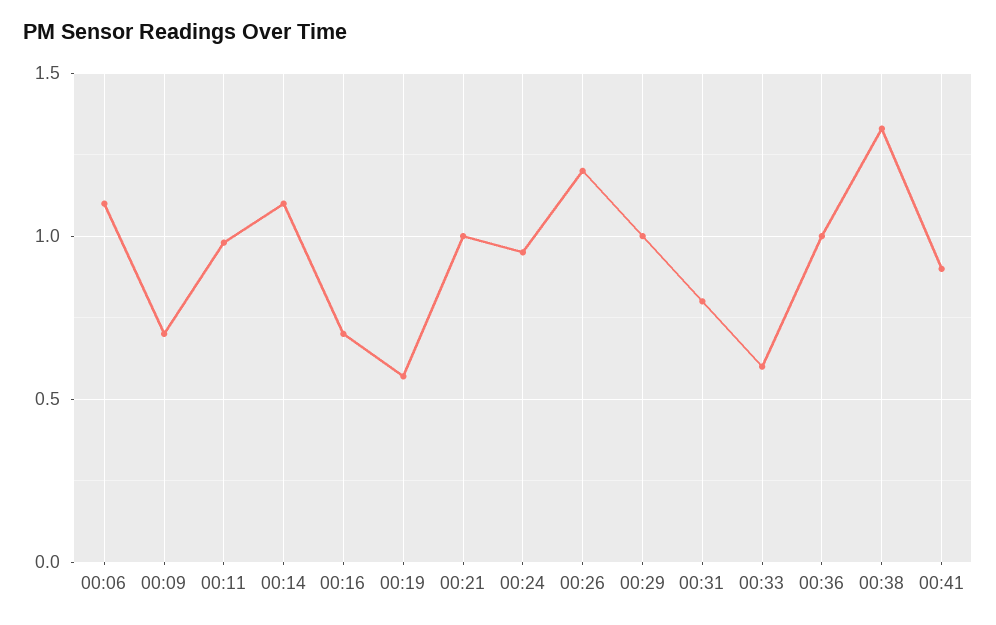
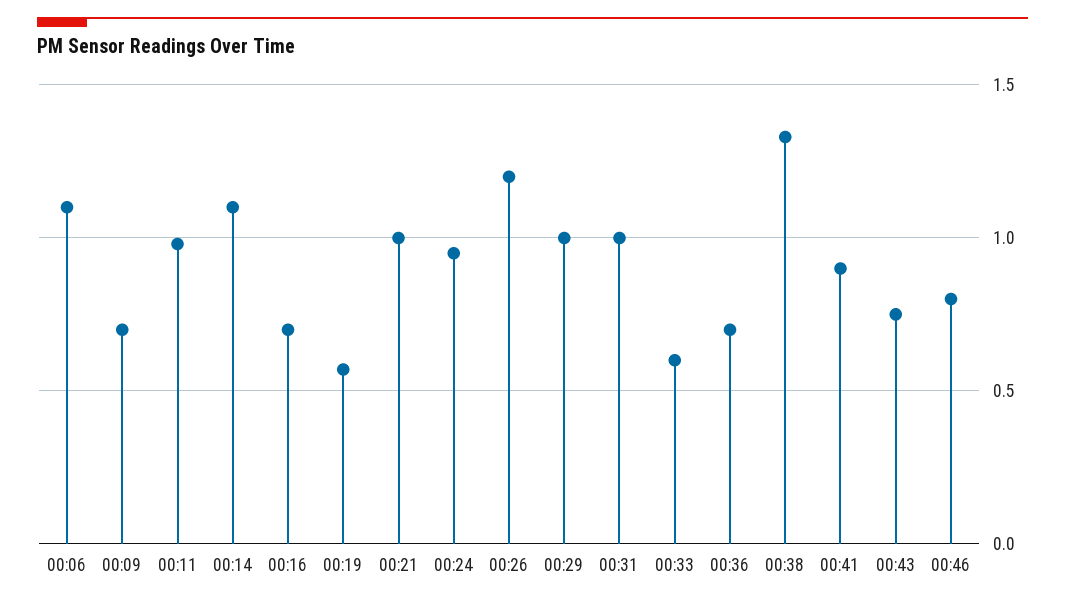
00:31: 0.8 -> 1
00:36: 1 -> 0.7
00:43: none -> 0.75
00:46: none -> 0.8

